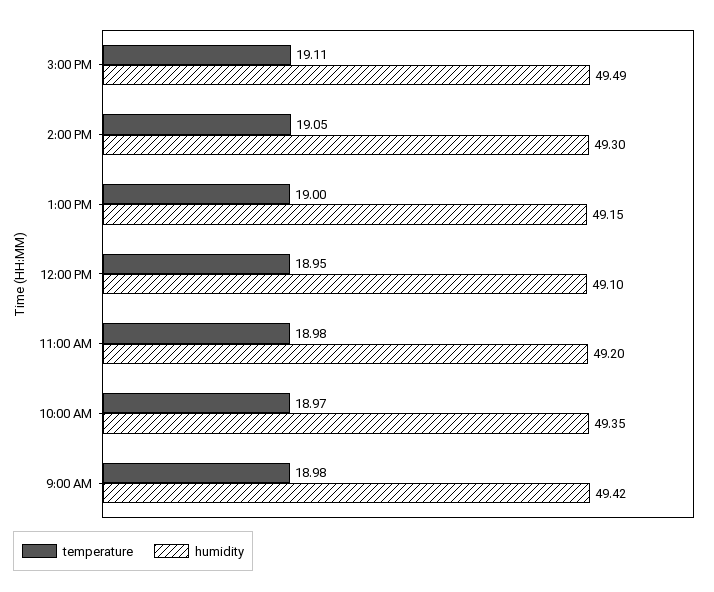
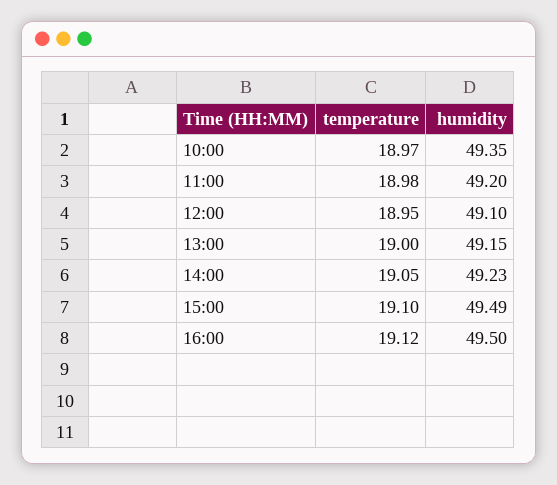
temperature, 3:00 PM: 19.11 -> 19.1
humidity, 2:00 PM: 49.3 -> 49.23
temperature, 9:00 AM: 18.98 -> none
humidity, 9:00 AM: 49.42 -> none
temperature, 16:00: none -> 19.12
humidity, 16:00: none -> 49.5

